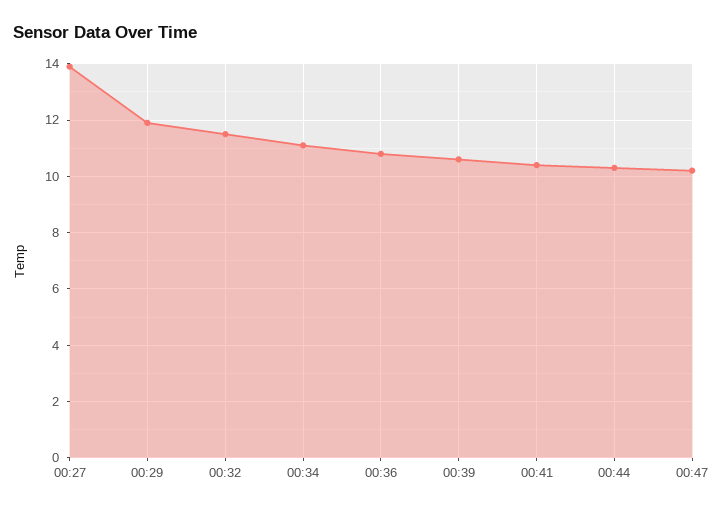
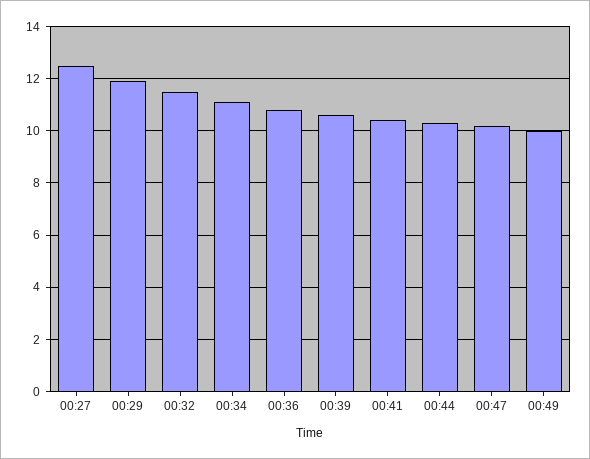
00:27: 14 -> 12.5
00:49: none -> 10

